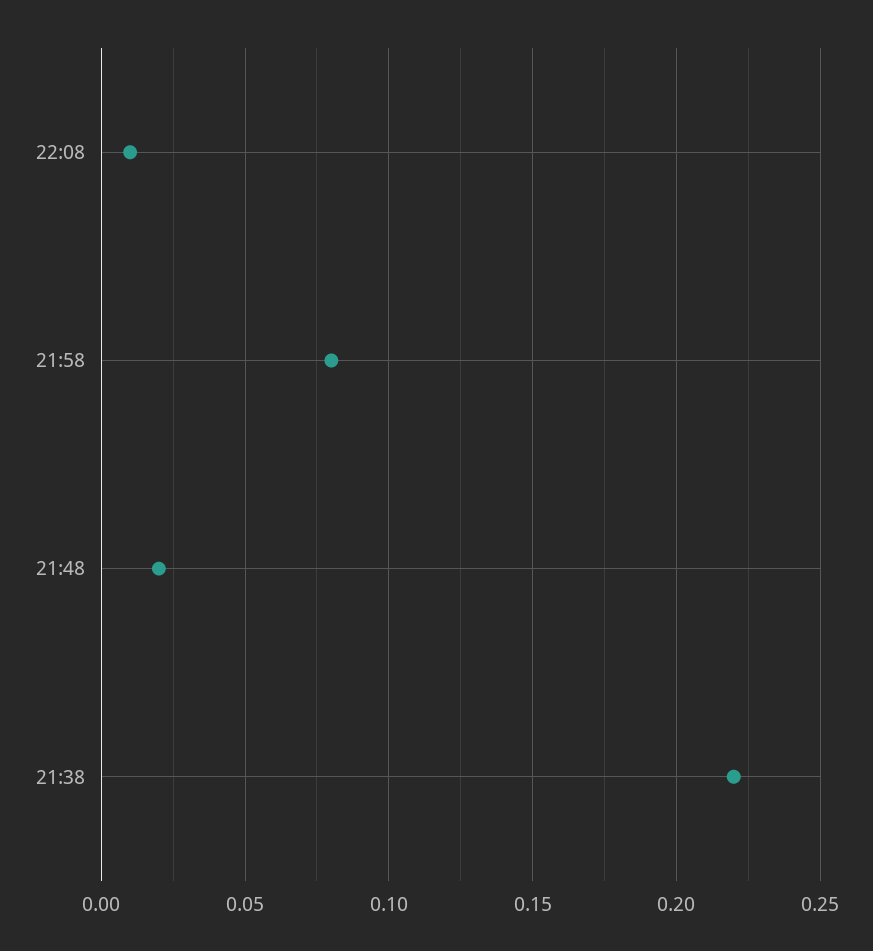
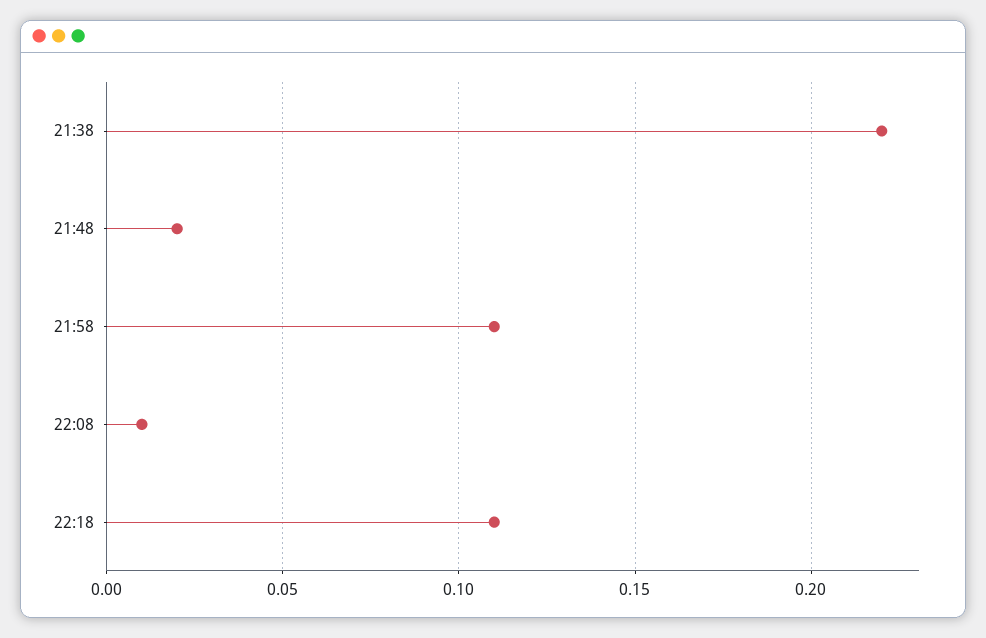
21:58: 0.08 -> 0.11
22:18: none -> 0.11

